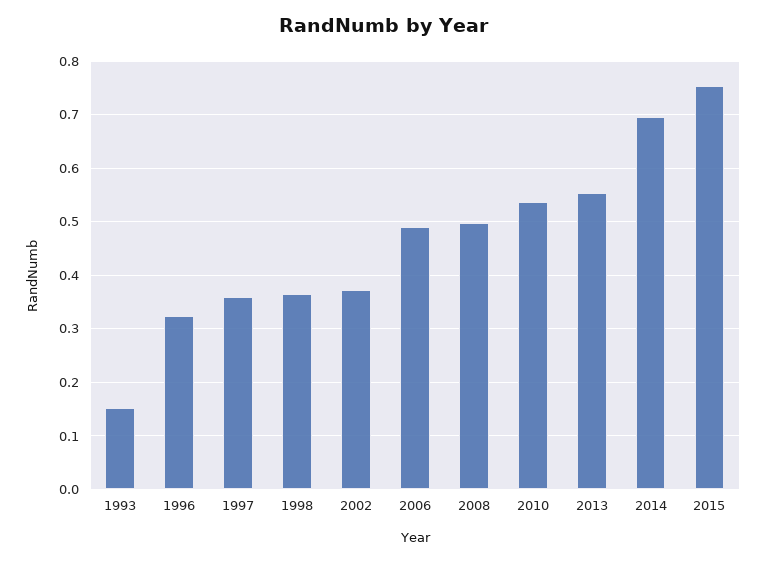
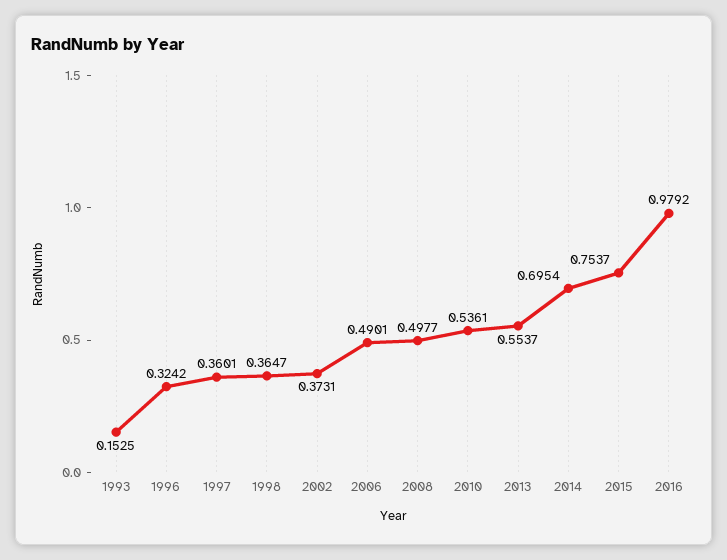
2016: none -> 0.9792

